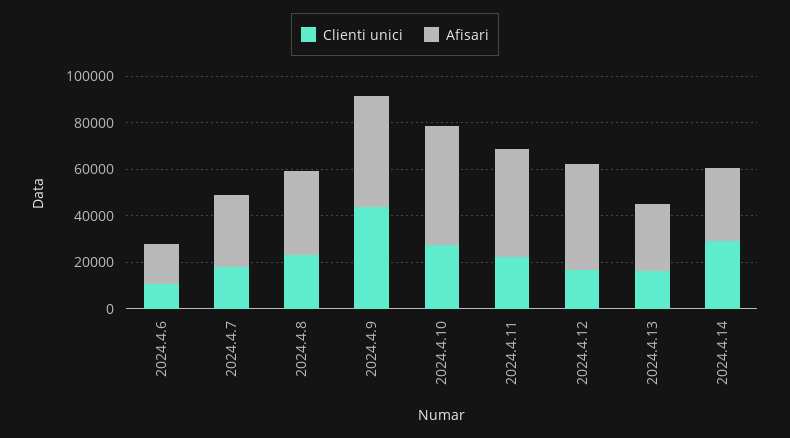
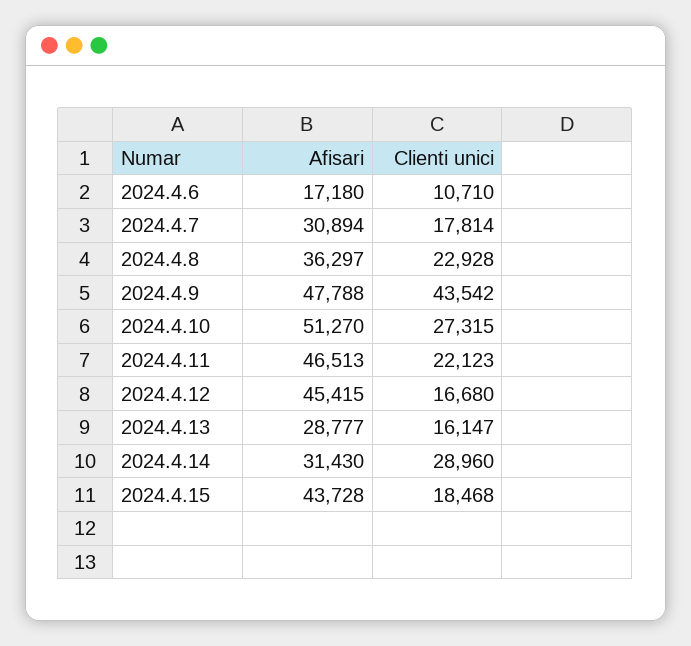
Afisari, 2024.4.15: none -> 43728
Clienti unici, 2024.4.15: none -> 18468

